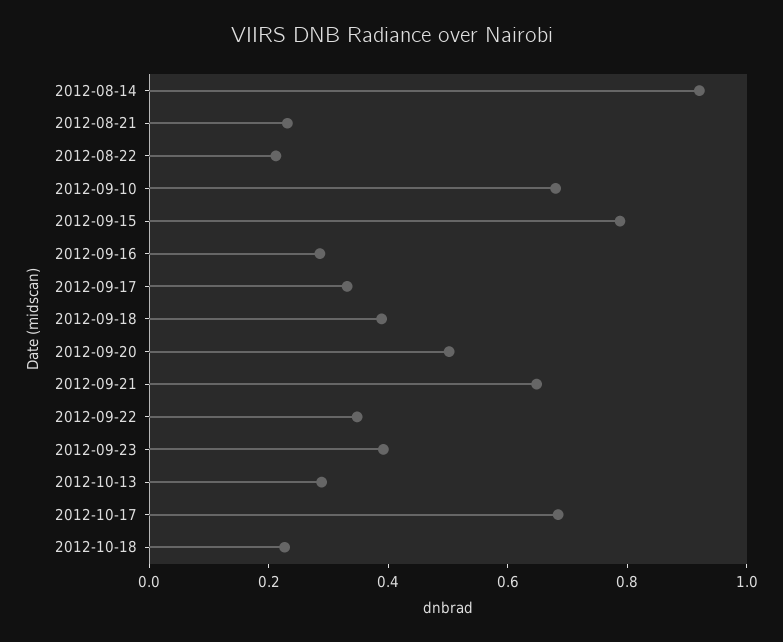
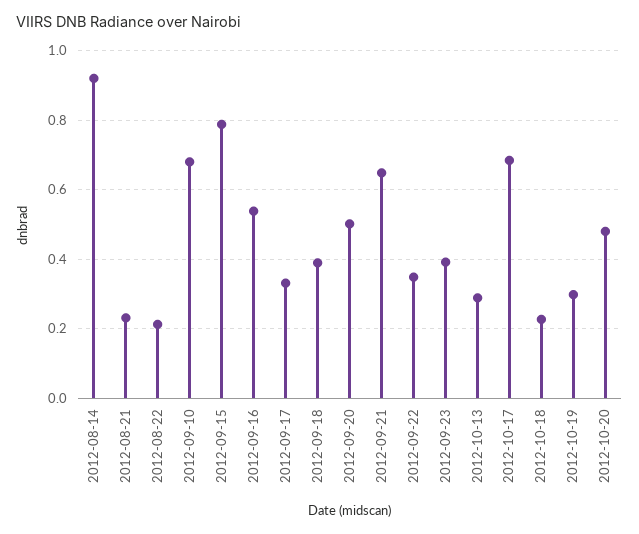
2012-09-16: 0.3 -> 0.54
2012-10-19: none -> 0.3
2012-10-20: none -> 0.48

